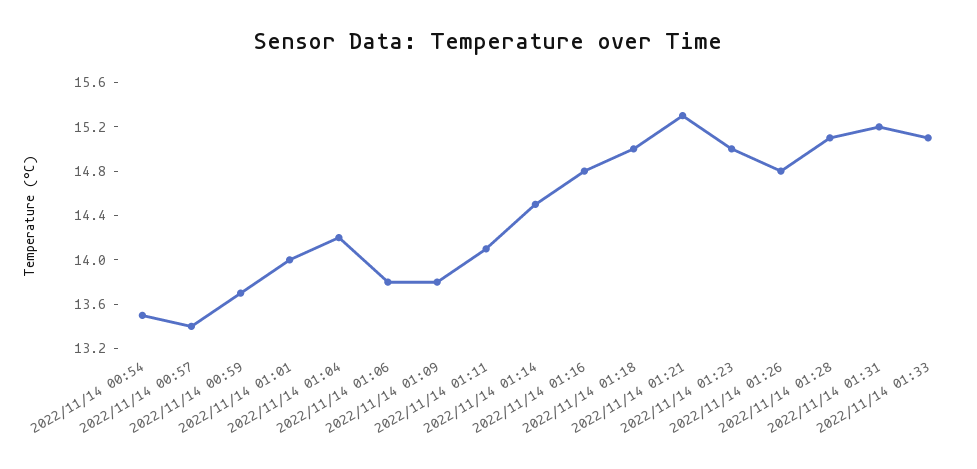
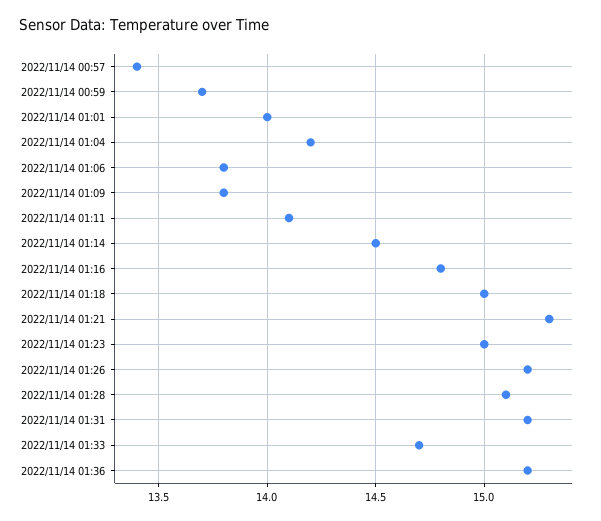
2022/11/14 00:54: 13.5 -> none
2022/11/14 01:26: 14.8 -> 15.2
2022/11/14 01:33: 15.1 -> 14.7
2022/11/14 01:36: none -> 15.2

